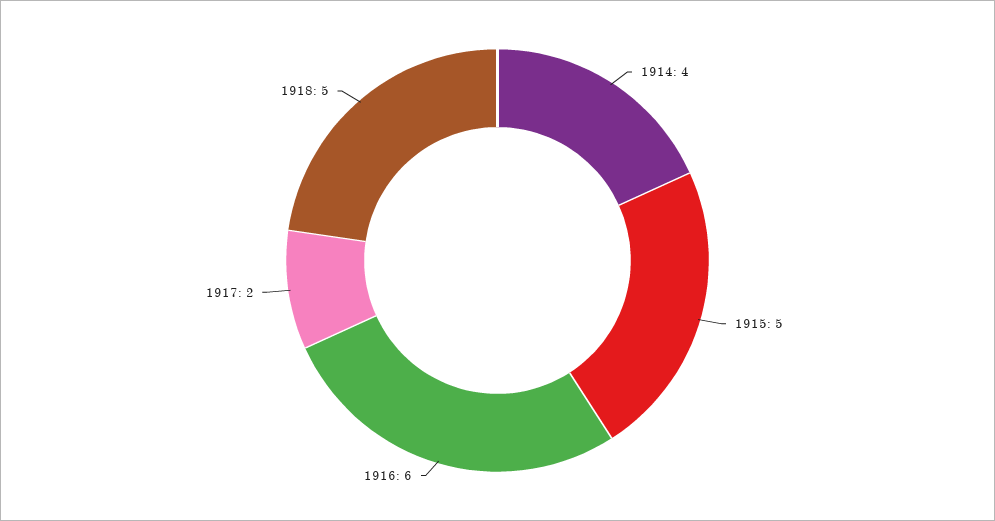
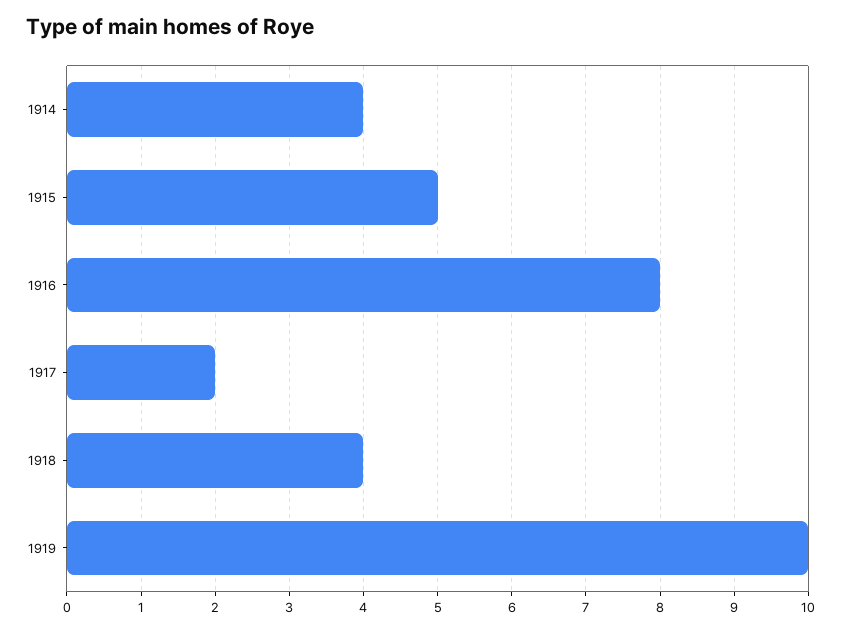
1916: 6 -> 8
1918: 5 -> 4
1919: none -> 10

